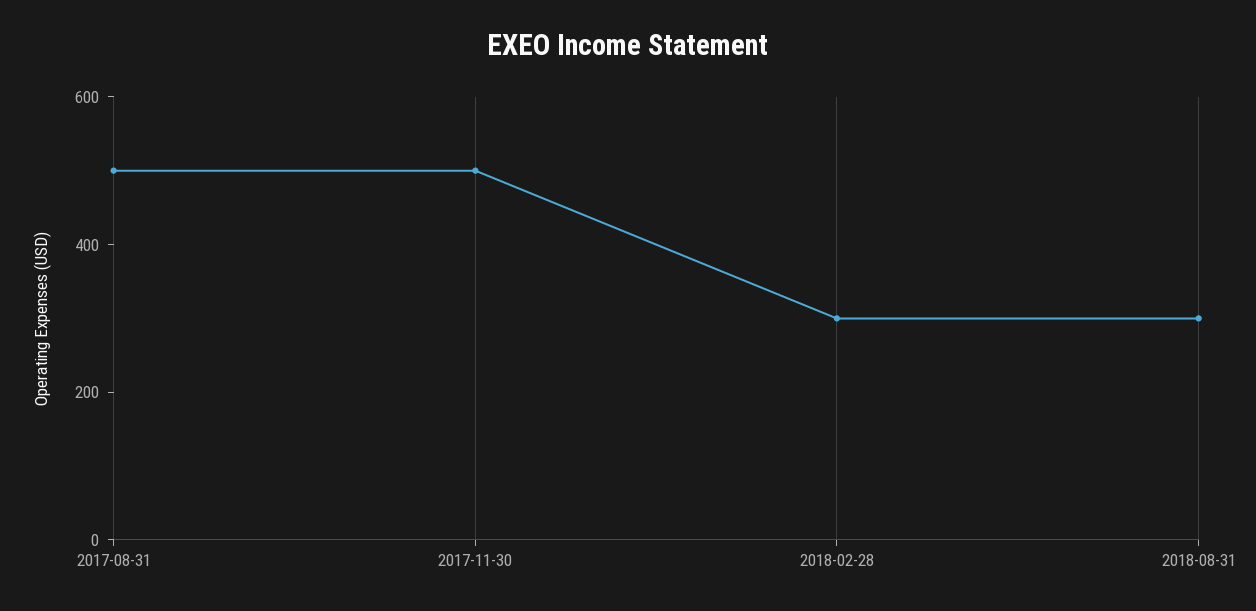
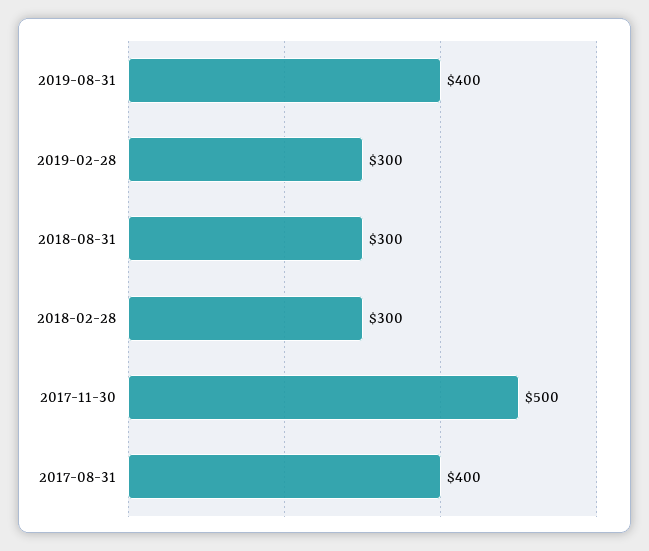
2017-08-31: 500 -> 400
2019-08-31: none -> 400
2019-02-28: none -> 300

